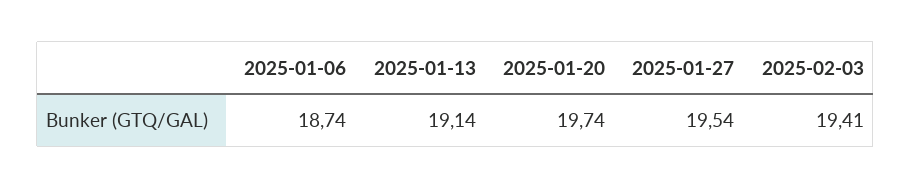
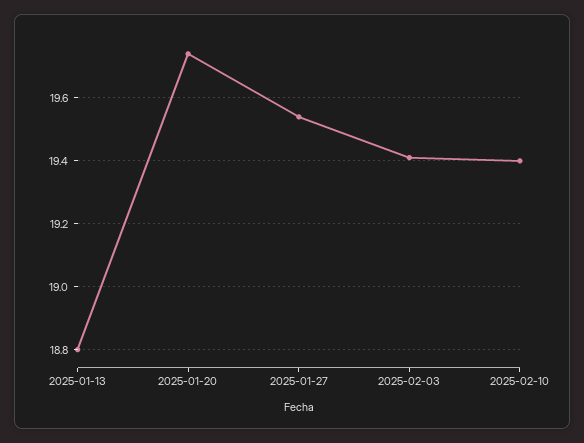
2025-01-06: 18.74 -> none
2025-01-13: 19.14 -> 18.8
2025-02-10: none -> 19.4

